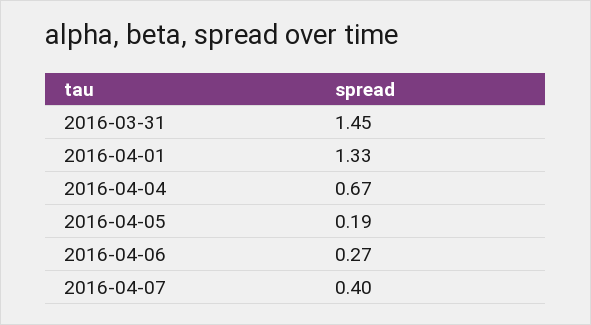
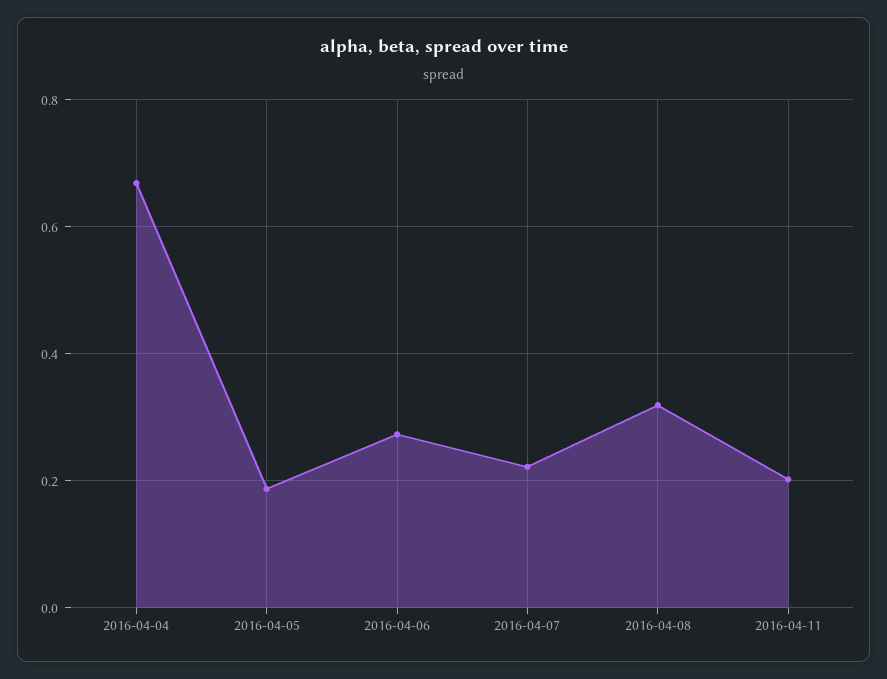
2016-03-31: 1.45 -> none
2016-04-01: 1.33 -> none
2016-04-07: 0.4 -> 0.22
2016-04-08: none -> 0.32
2016-04-11: none -> 0.2

